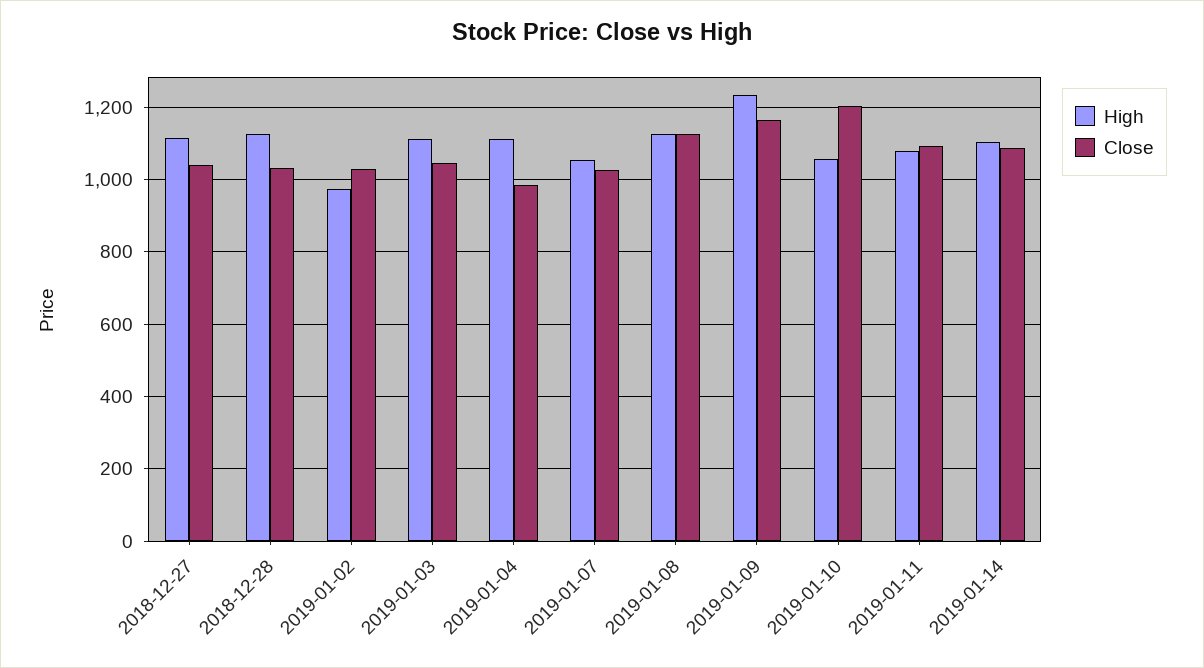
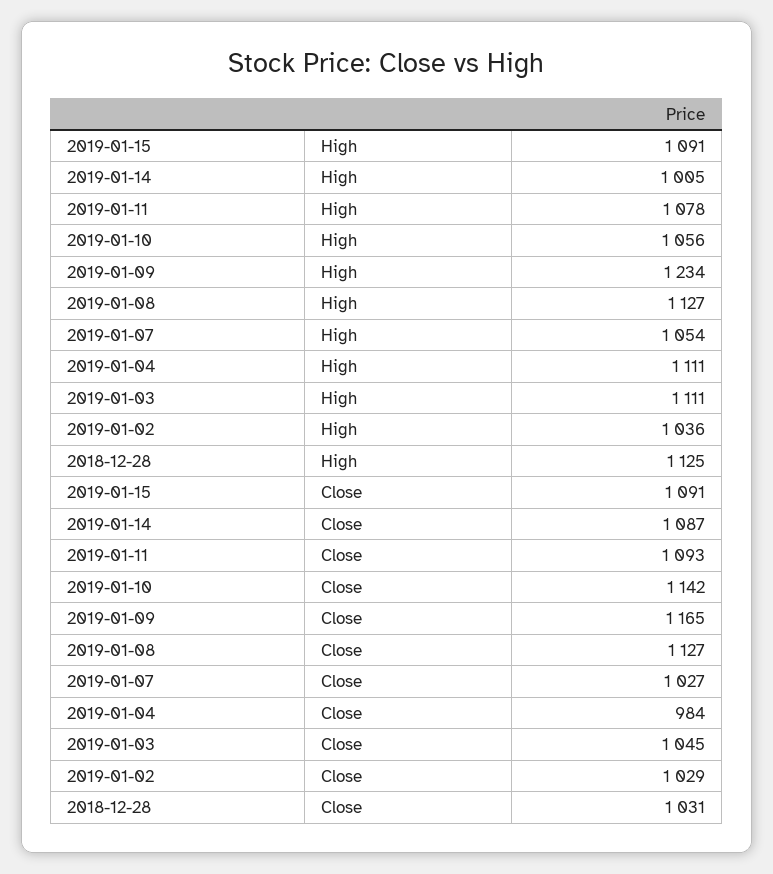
High, 2018-12-27: 1120 -> none
Close, 2018-12-27: 1040 -> none
High, 2019-01-02: 980 -> 1036
Close, 2019-01-10: 1200 -> 1142
High, 2019-01-14: 1100 -> 1005
High, 2019-01-15: none -> 1091
Close, 2019-01-15: none -> 1091

